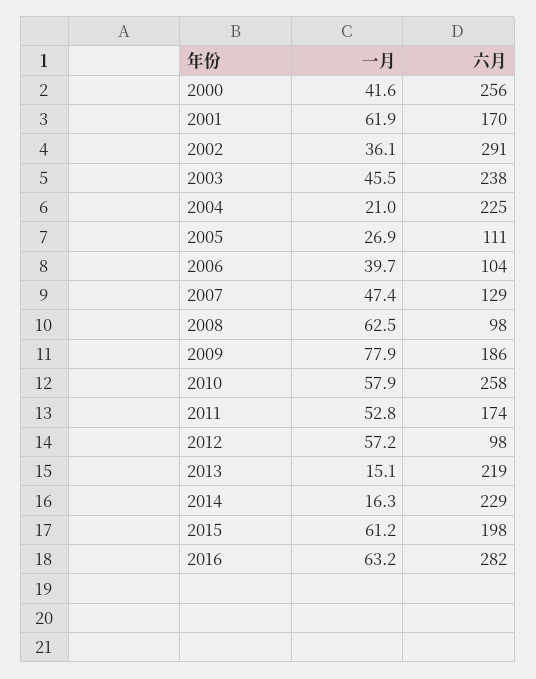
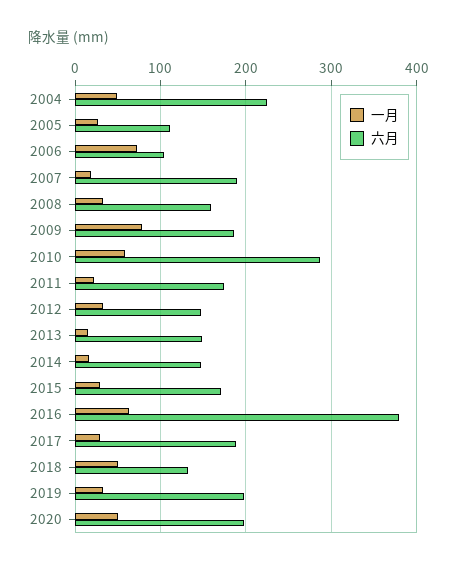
一月, 2000: 41.6 -> none
六月, 2000: 256 -> none
一月, 2001: 61.9 -> none
六月, 2001: 170 -> none
一月, 2002: 36.1 -> none
六月, 2002: 291 -> none
一月, 2003: 45.5 -> none
六月, 2003: 238 -> none
一月, 2004: 21 -> 50
一月, 2006: 39.7 -> 70
一月, 2007: 47.4 -> 20
六月, 2007: 129 -> 190
一月, 2008: 62.5 -> 30
六月, 2008: 98 -> 160
六月, 2010: 258 -> 290
一月, 2011: 52.8 -> 20
一月, 2012: 57.2 -> 30
六月, 2012: 98 -> 150
六月, 2013: 219 -> 150
六月, 2014: 229 -> 150
一月, 2015: 61.2 -> 30
六月, 2015: 198 -> 170
六月, 2016: 282 -> 380
一月, 2017: none -> 30
六月, 2017: none -> 190
一月, 2018: none -> 50
六月, 2018: none -> 130
一月, 2019: none -> 30
六月, 2019: none -> 200
一月, 2020: none -> 50
六月, 2020: none -> 200

